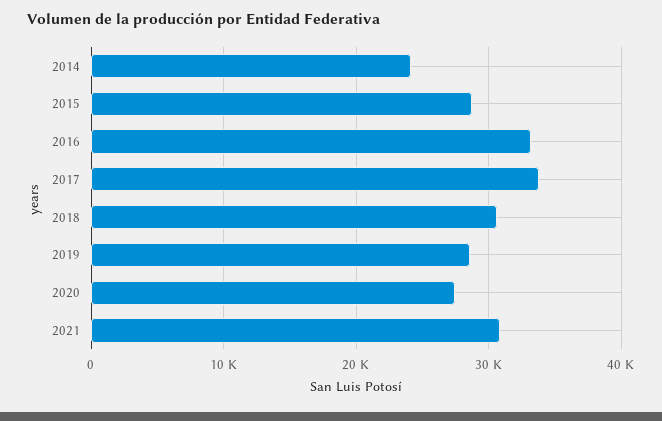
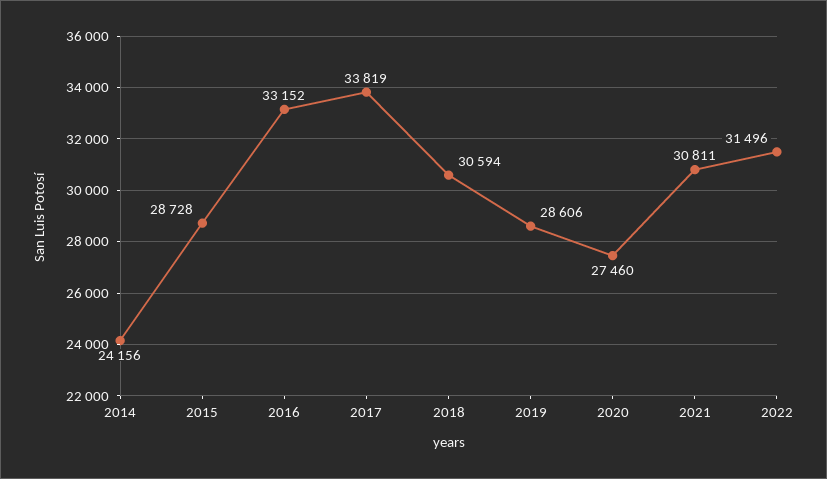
2022: none -> 31496

